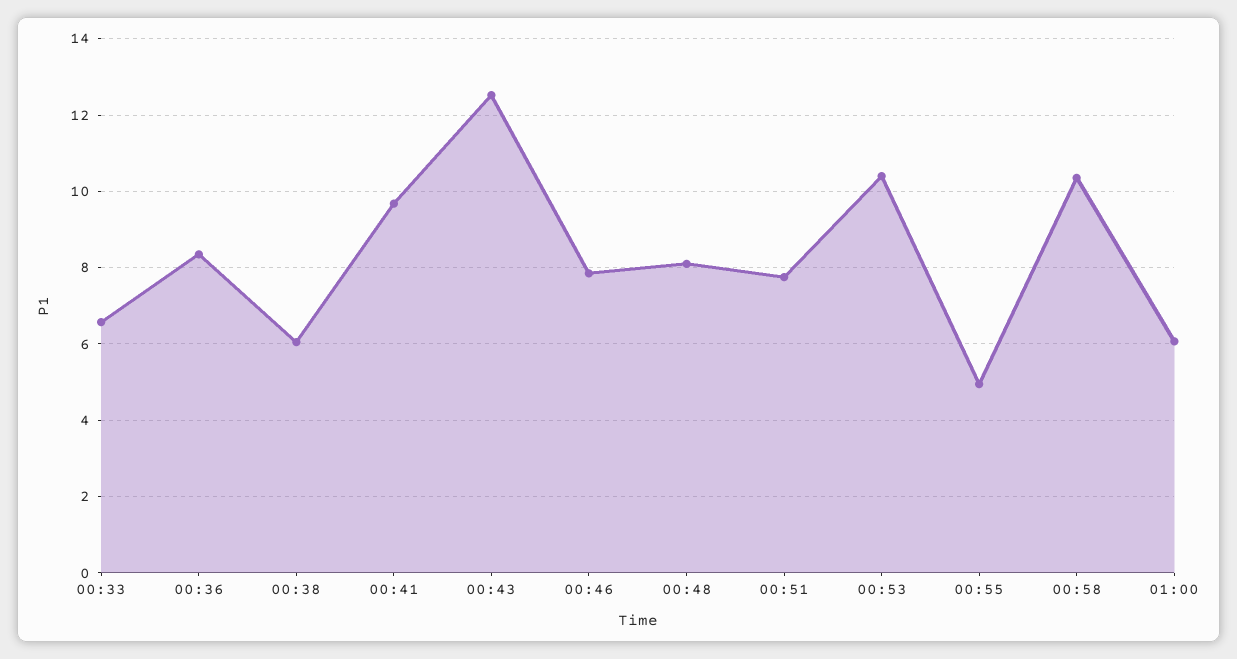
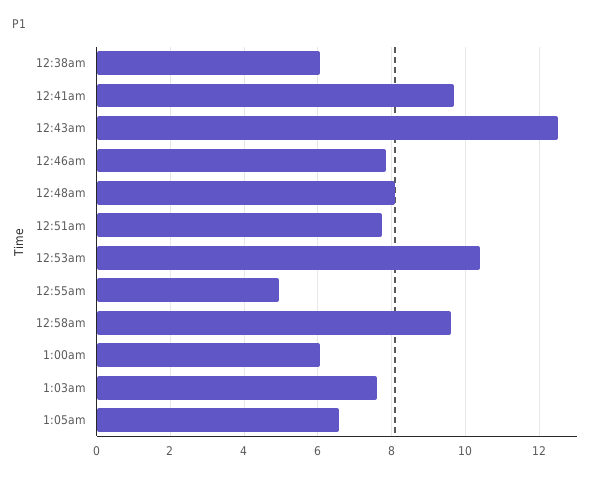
00:33: 6.6 -> none
00:36: 8.4 -> none
00:58: 10.4 -> 9.6
1:03am: none -> 7.6
1:05am: none -> 6.6

